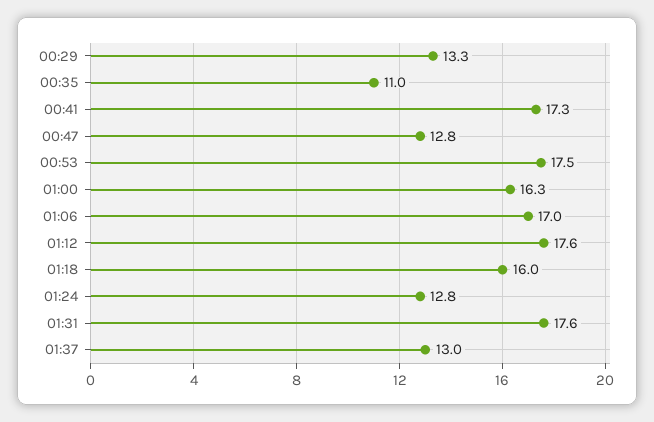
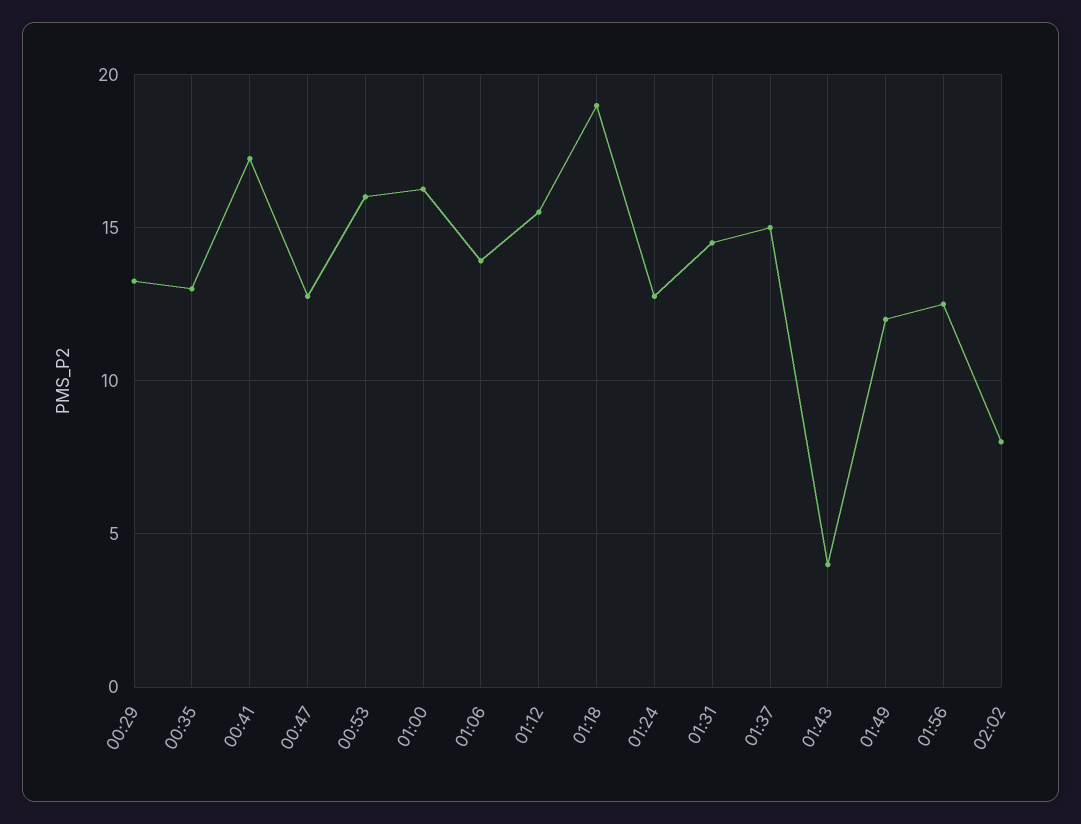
00:35: 11 -> 13
00:53: 17.5 -> 16
01:06: 17 -> 14
01:12: 17.6 -> 15.5
01:18: 16 -> 19
01:31: 17.6 -> 14.5
01:37: 13 -> 15
01:43: none -> 4
01:49: none -> 12
01:56: none -> 12.5
02:02: none -> 8

